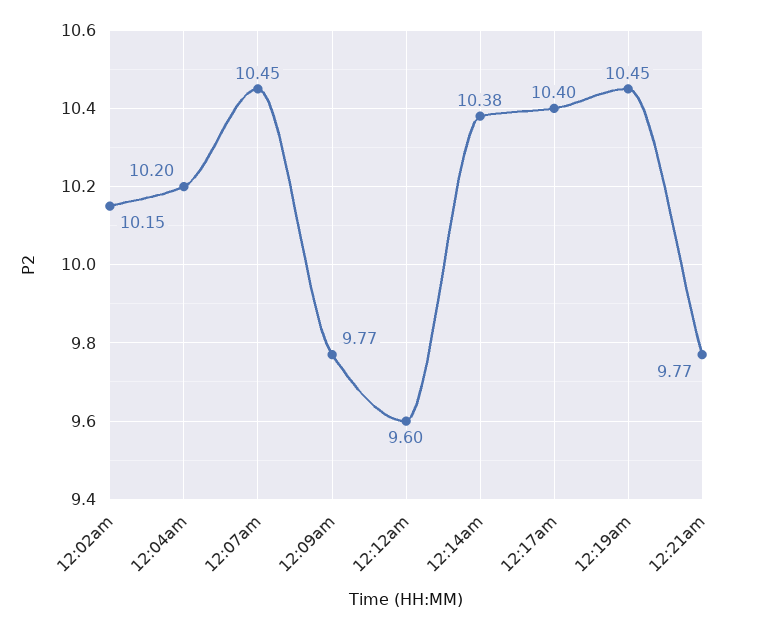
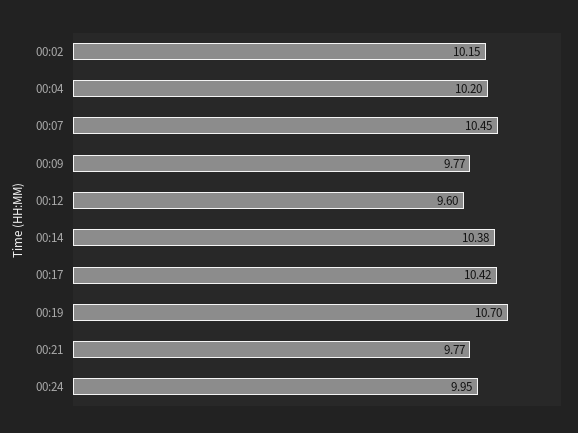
12:17am: 10.4 -> 10.42
12:19am: 10.45 -> 10.7
00:24: none -> 9.95

